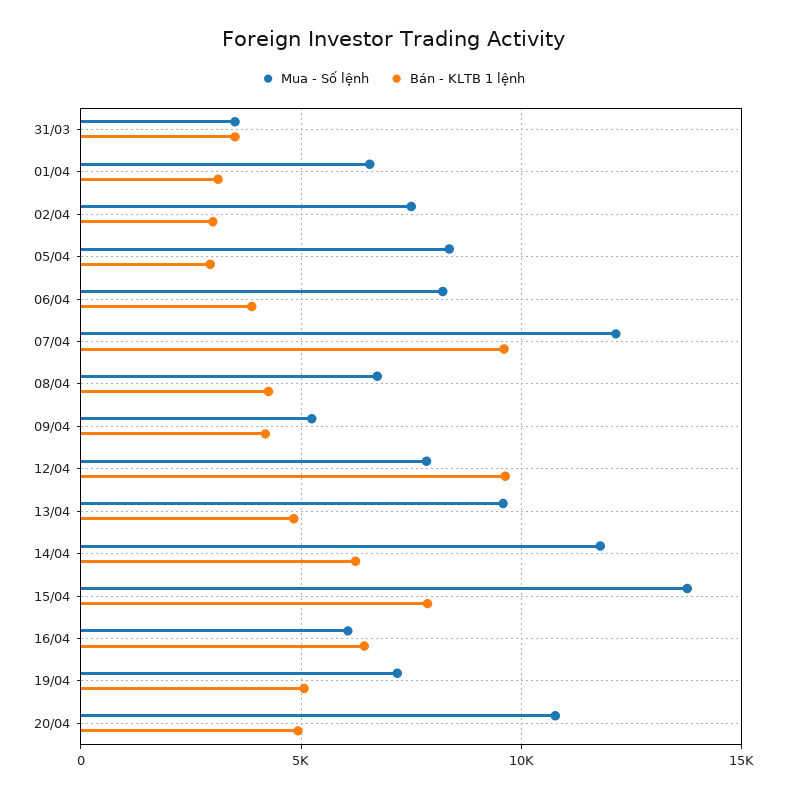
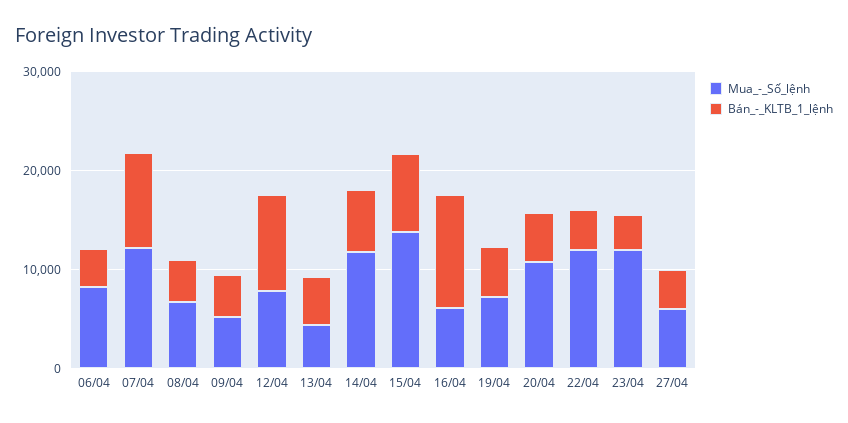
Mua - Số lệnh, 31/03: 3500 -> none
Bán - KLTB 1 lệnh, 31/03: 3500 -> none
Mua - Số lệnh, 01/04: 6500 -> none
Bán - KLTB 1 lệnh, 01/04: 3000 -> none
Mua - Số lệnh, 02/04: 7500 -> none
Bán - KLTB 1 lệnh, 02/04: 3000 -> none
Mua - Số lệnh, 05/04: 8500 -> none
Bán - KLTB 1 lệnh, 05/04: 3000 -> none
Mua - Số lệnh, 13/04: 9500 -> 4000
Bán - KLTB 1 lệnh, 16/04: 6500 -> 12000
Mua - Số lệnh, 22/04: none -> 12000
Bán - KLTB 1 lệnh, 22/04: none -> 4000
Mua - Số lệnh, 23/04: none -> 12000
Bán - KLTB 1 lệnh, 23/04: none -> 4000
Mua - Số lệnh, 27/04: none -> 6000
Bán - KLTB 1 lệnh, 27/04: none -> 4000

